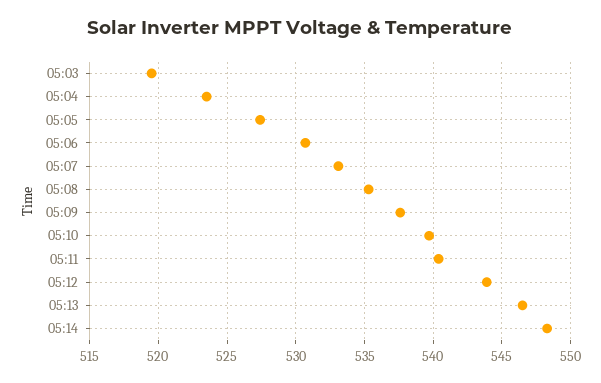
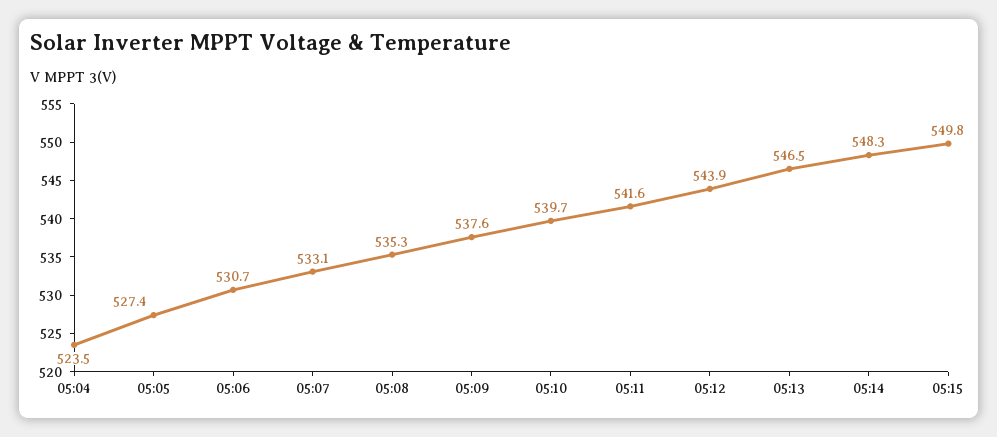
05:03: 519.5 -> none
05:11: 540.5 -> 541.6
05:15: none -> 549.8

